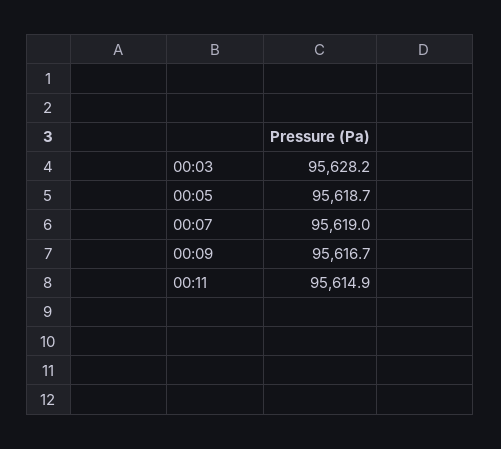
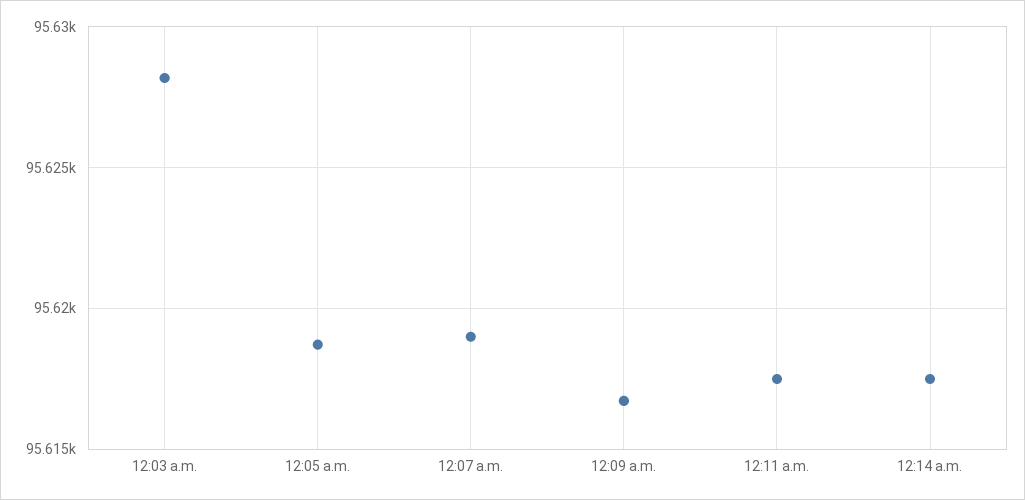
00:11: 95614.9 -> 95617.5
12:14 a.m.: none -> 95617.5

